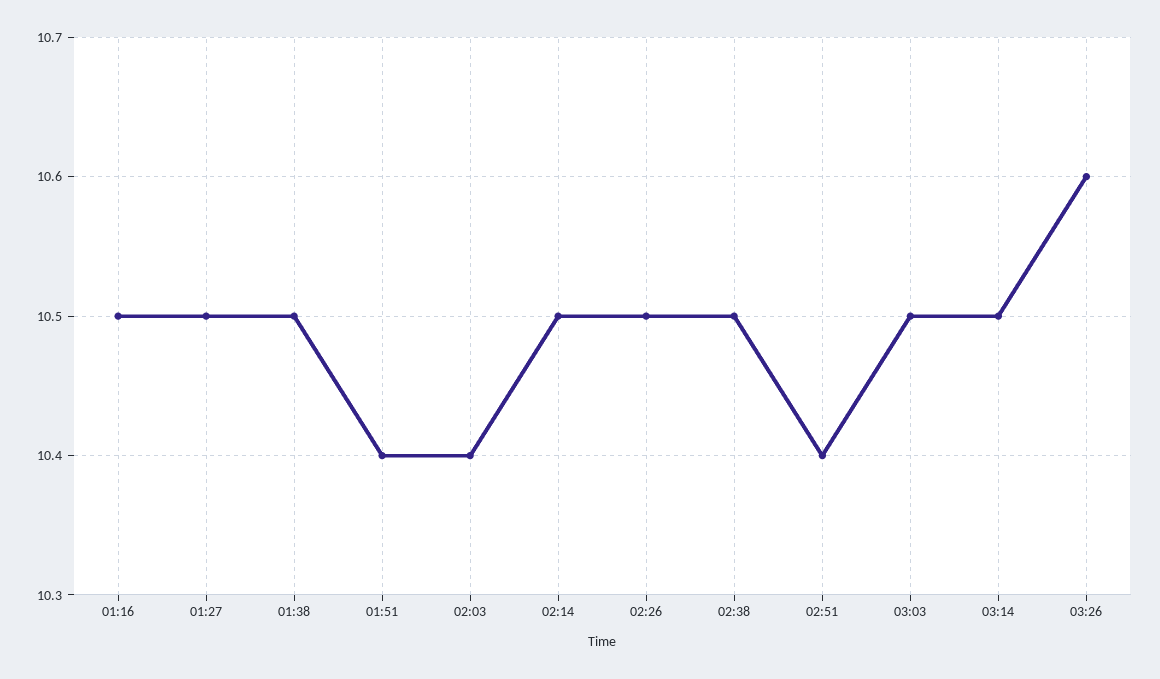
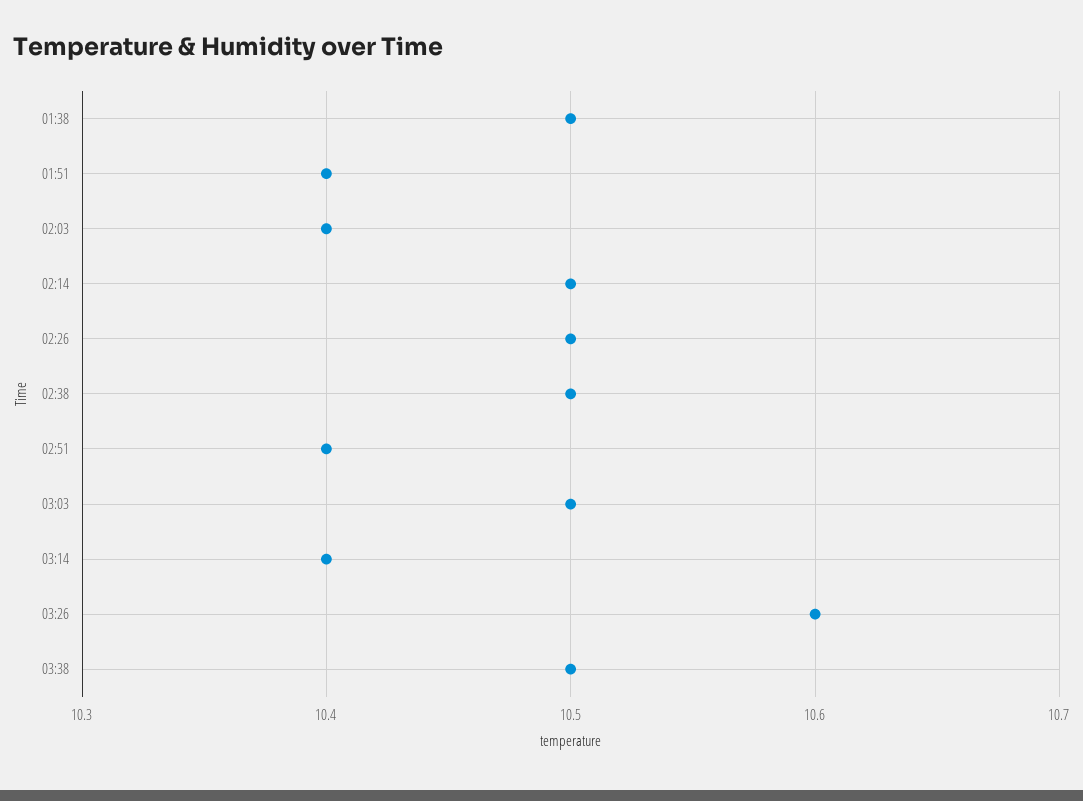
01:16: 10.5 -> none
01:27: 10.5 -> none
03:14: 10.5 -> 10.4
03:38: none -> 10.5

